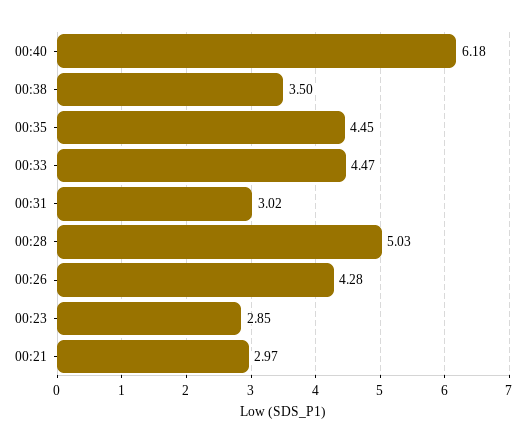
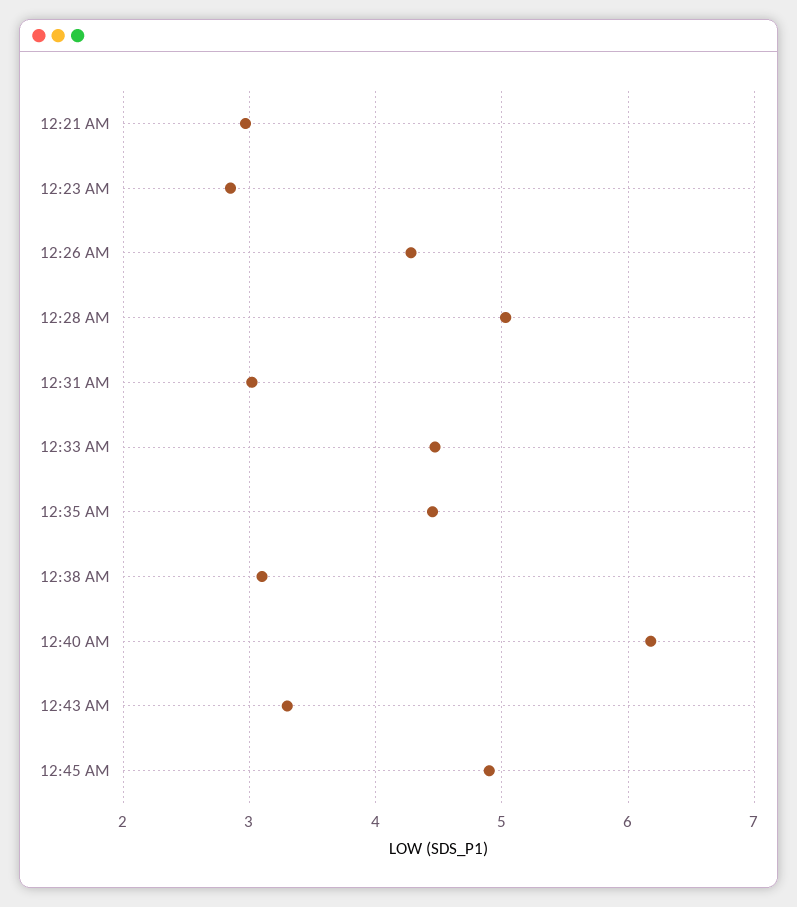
00:38: 3.5 -> 3.1
12:43 AM: none -> 3.3
12:45 AM: none -> 4.9

